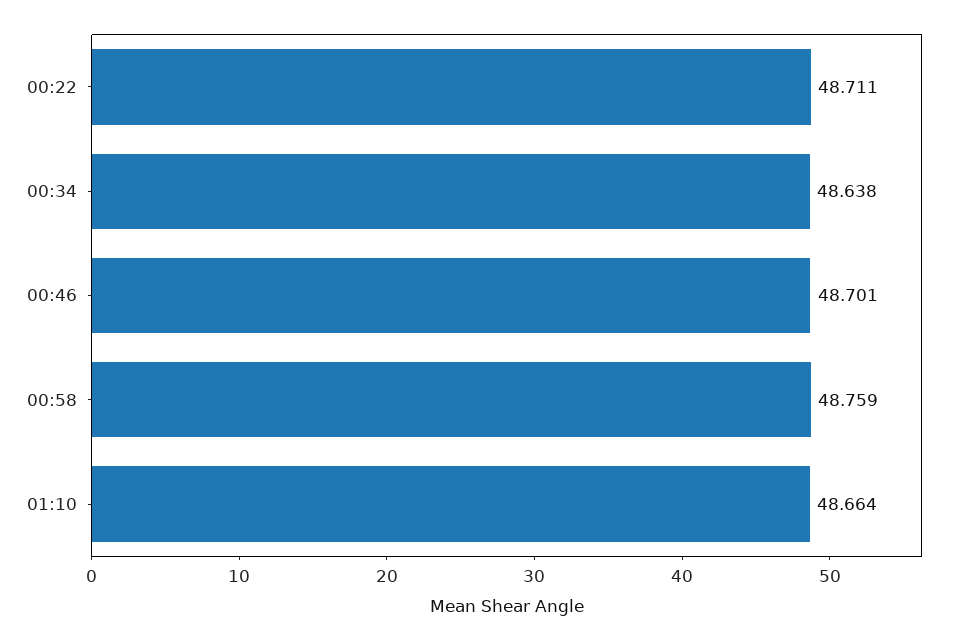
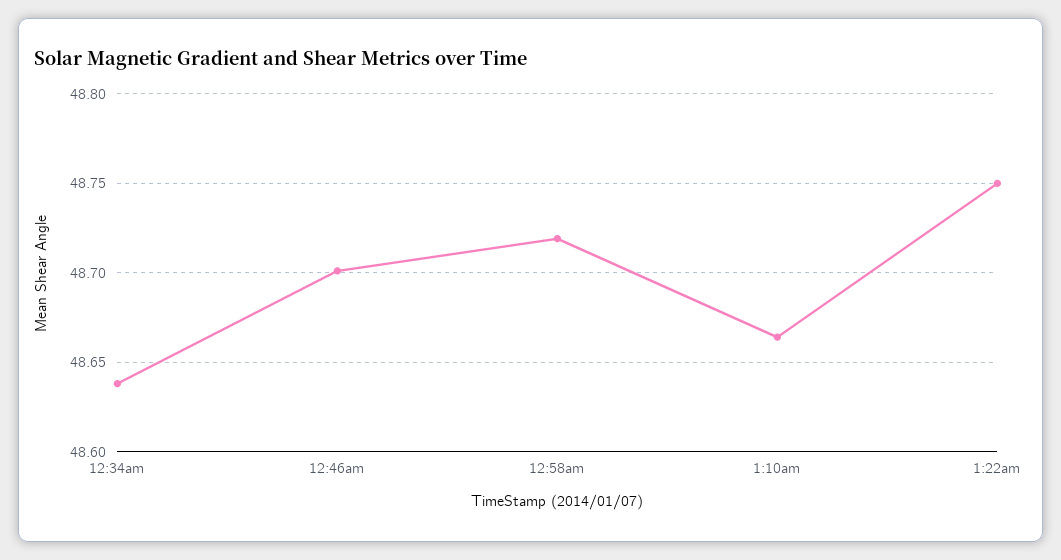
00:22: 48.711 -> none
00:58: 48.759 -> 48.72
1:22am: none -> 48.75

